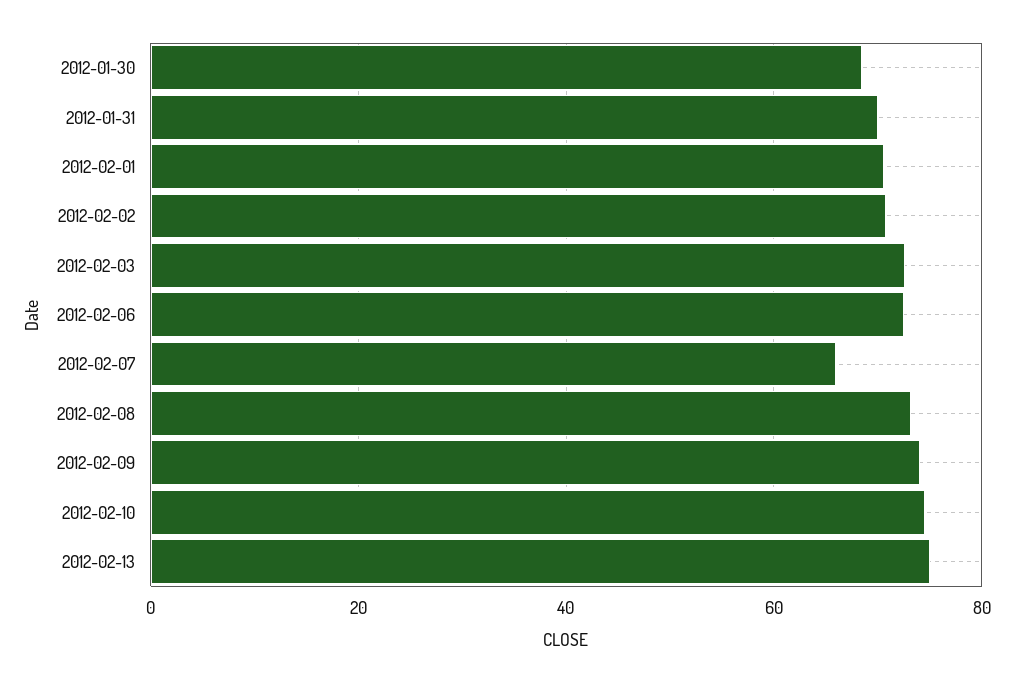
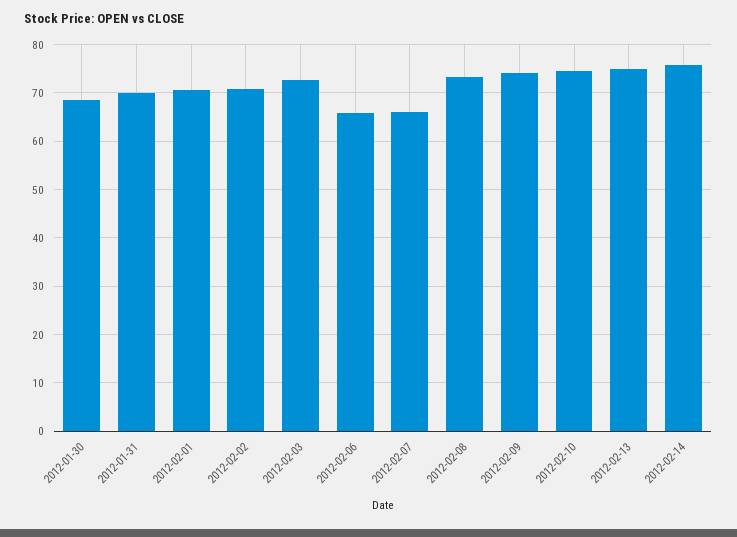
2012-02-06: 72 -> 66
2012-02-14: none -> 76

